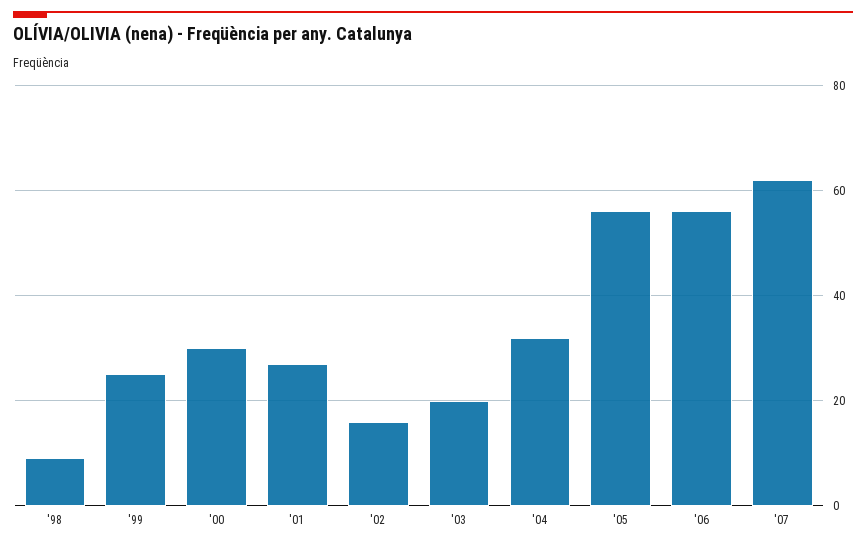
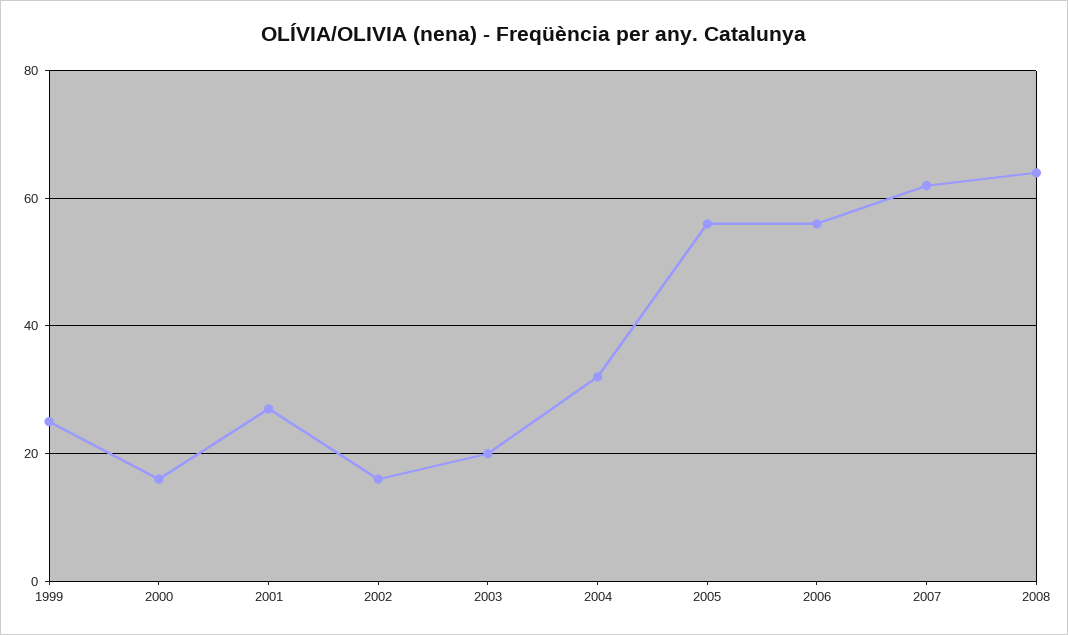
'98: 10 -> none
'00: 30 -> 15
2008: none -> 65

